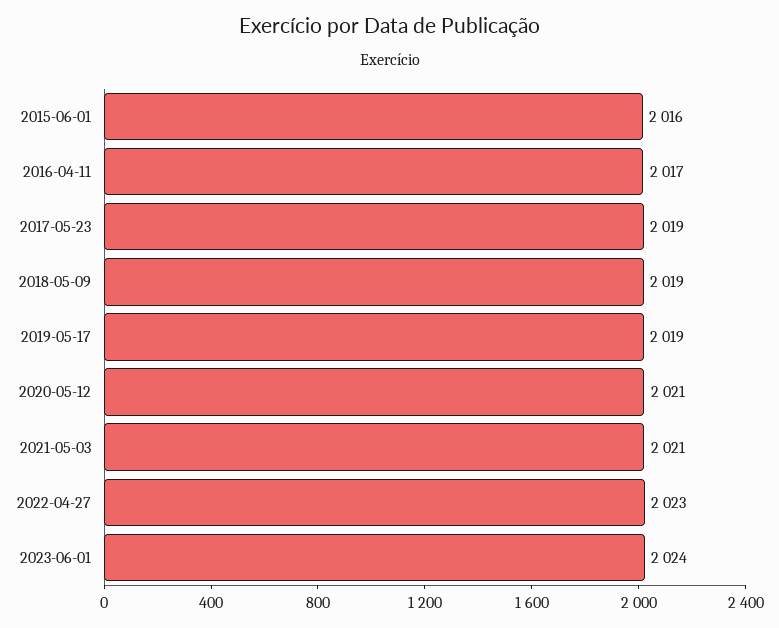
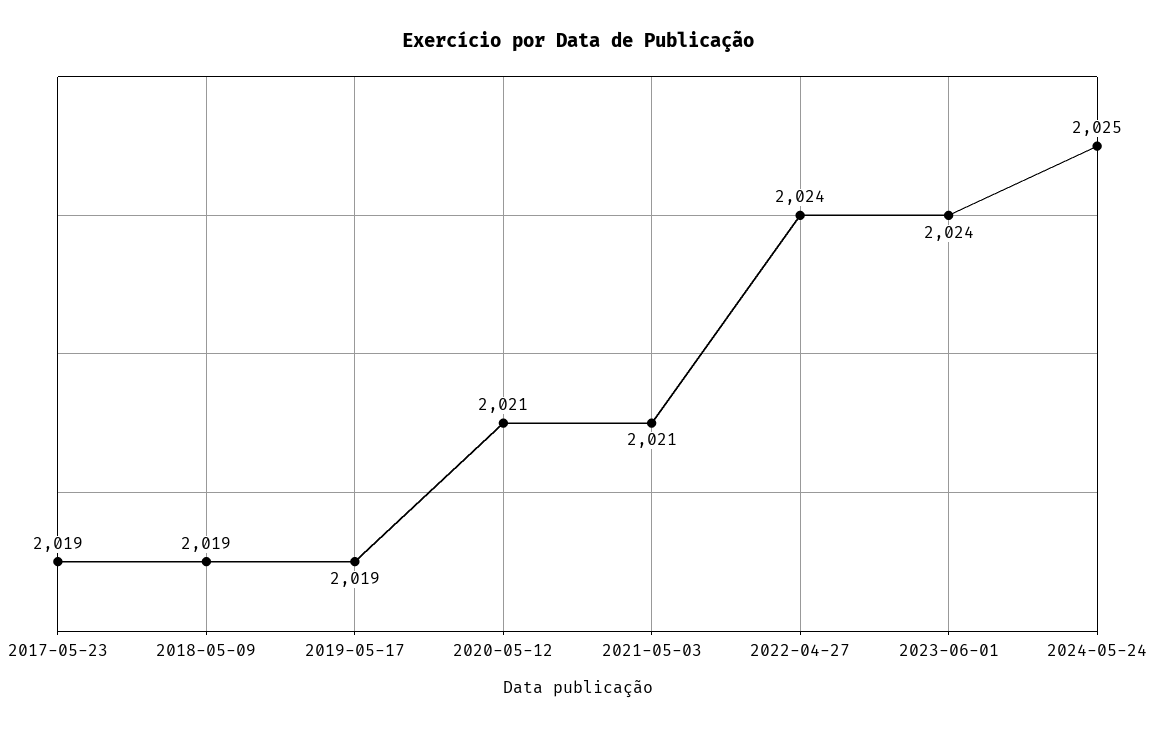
2015-06-01: 2016 -> none
2016-04-11: 2017 -> none
2022-04-27: 2023 -> 2024
2024-05-24: none -> 2025

